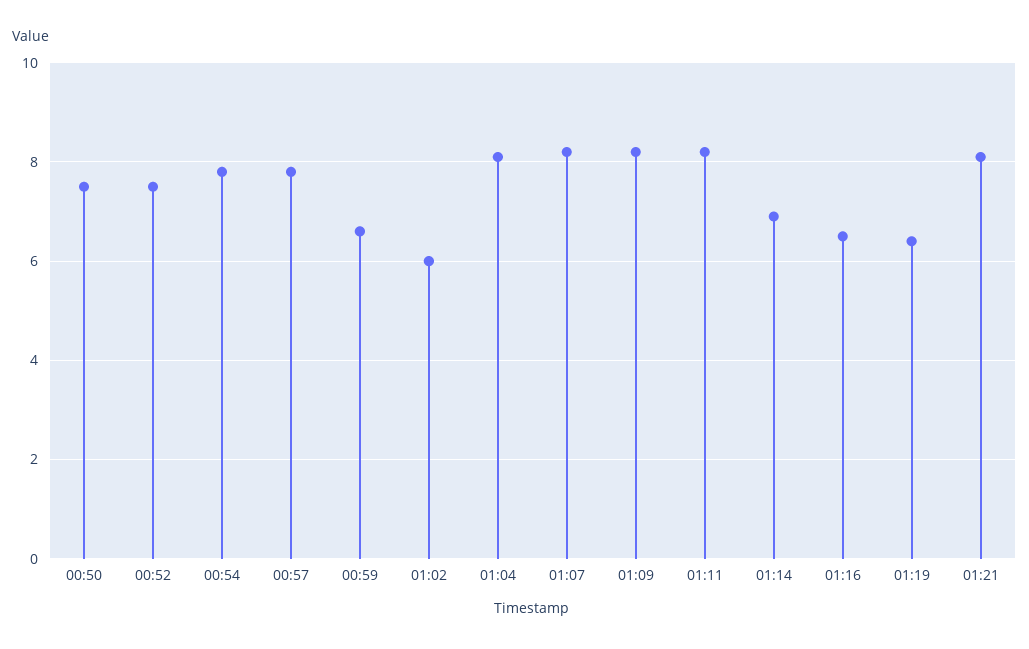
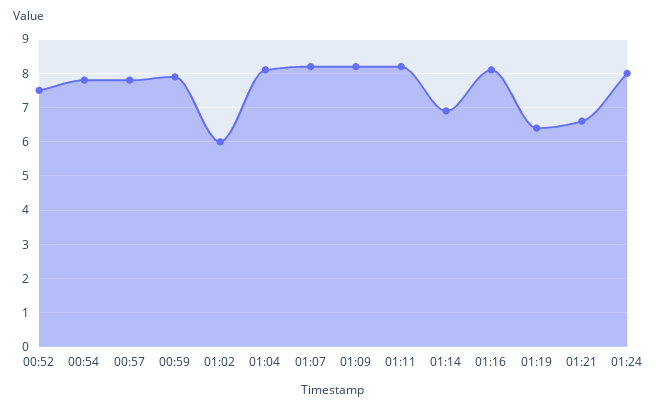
00:50: 7.5 -> none
00:59: 6.5 -> 8
01:16: 6.5 -> 8
01:21: 8 -> 6.5
01:24: none -> 8

